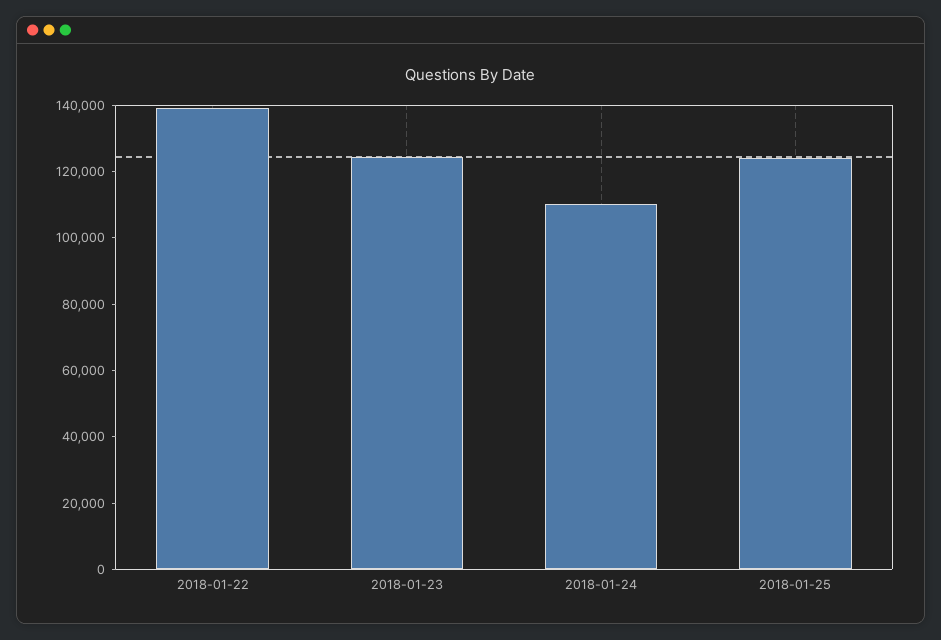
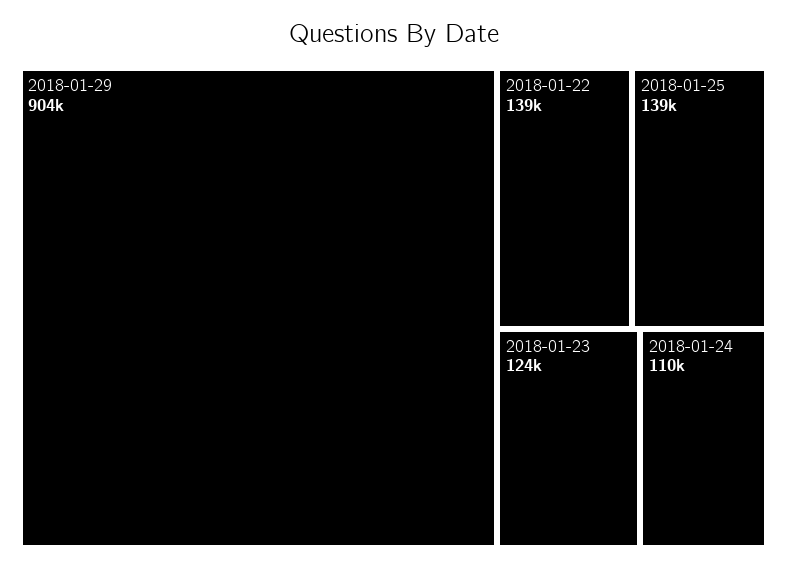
2018-01-25: 125000 -> 139000
2018-01-29: none -> 904000

